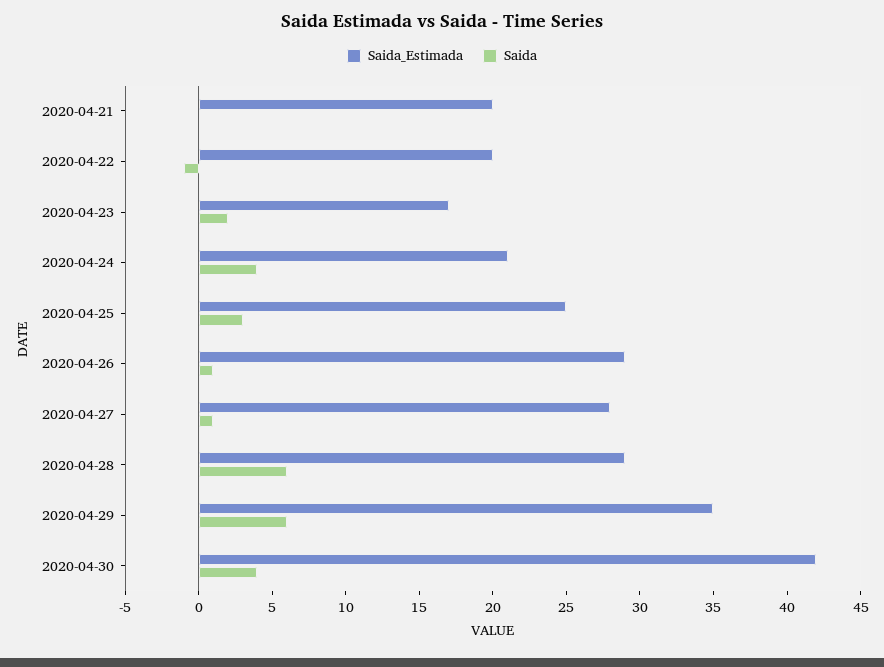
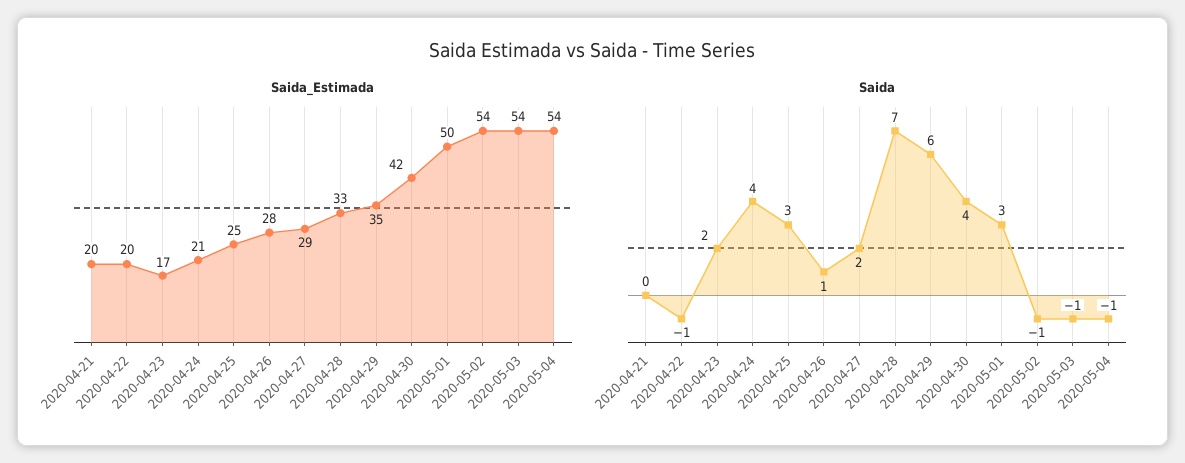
Saida_Estimada, 2020-04-26: 29 -> 28
Saida_Estimada, 2020-04-27: 28 -> 29
Saida, 2020-04-27: 1 -> 2
Saida_Estimada, 2020-04-28: 29 -> 33
Saida, 2020-04-28: 6 -> 7
Saida_Estimada, 2020-05-01: none -> 50
Saida_Estimada, 2020-05-02: none -> 54
Saida_Estimada, 2020-05-03: none -> 54
Saida_Estimada, 2020-05-04: none -> 54
Saida, 2020-05-01: none -> 3
Saida, 2020-05-02: none -> -1
Saida, 2020-05-03: none -> -1
Saida, 2020-05-04: none -> -1

